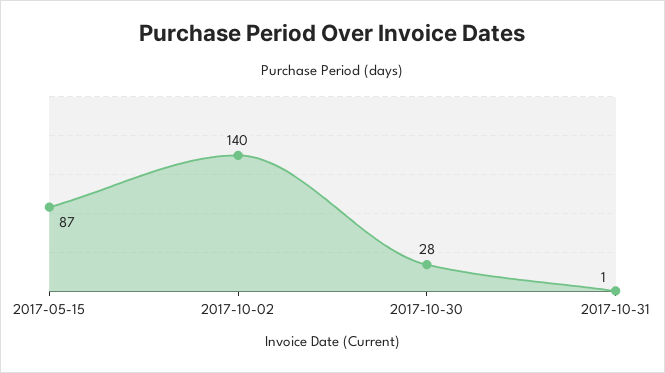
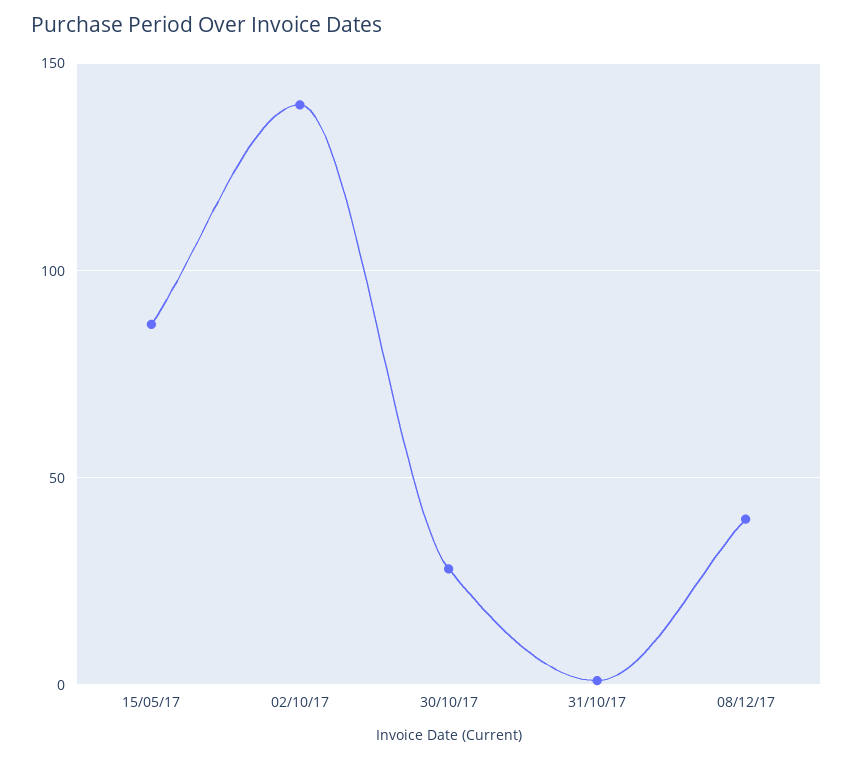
08/12/17: none -> 40

